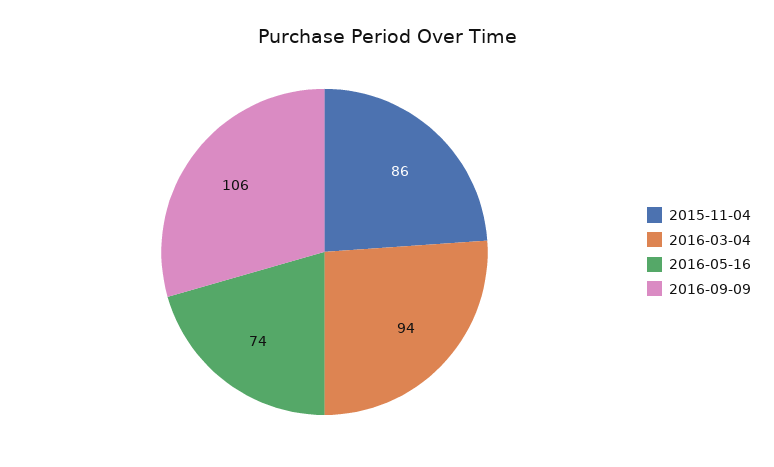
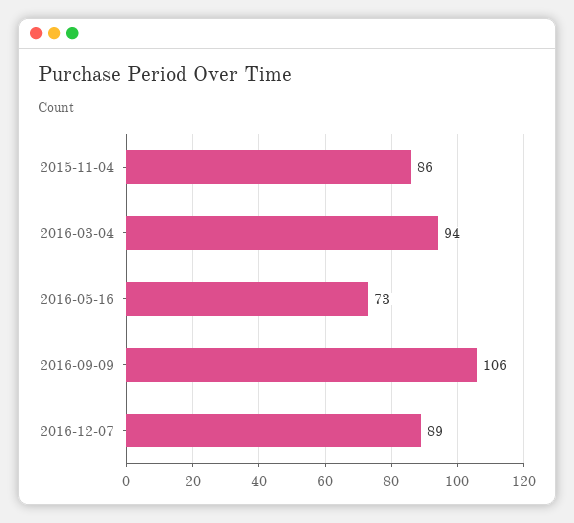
2016-05-16: 74 -> 73
2016-12-07: none -> 89

